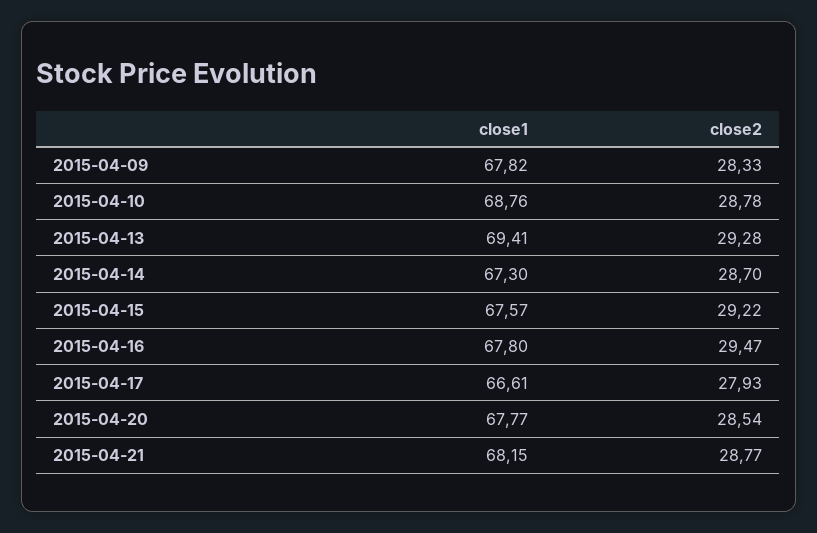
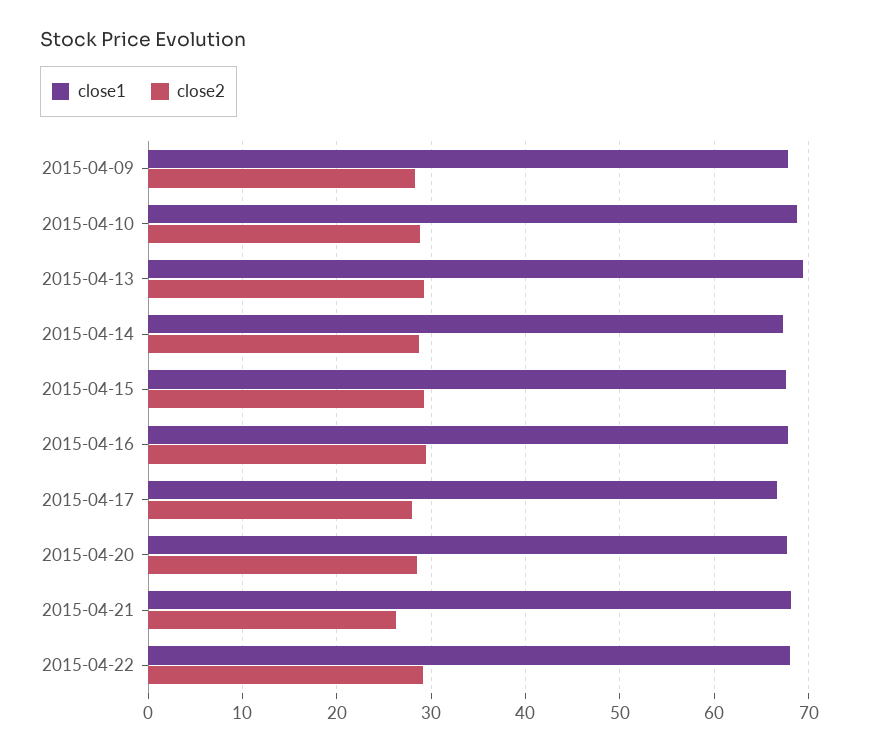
close2, 2015-04-21: 28.77 -> 26
close1, 2015-04-22: none -> 68
close2, 2015-04-22: none -> 29

